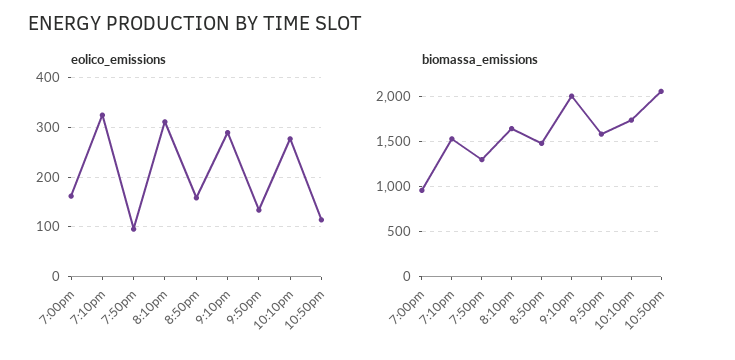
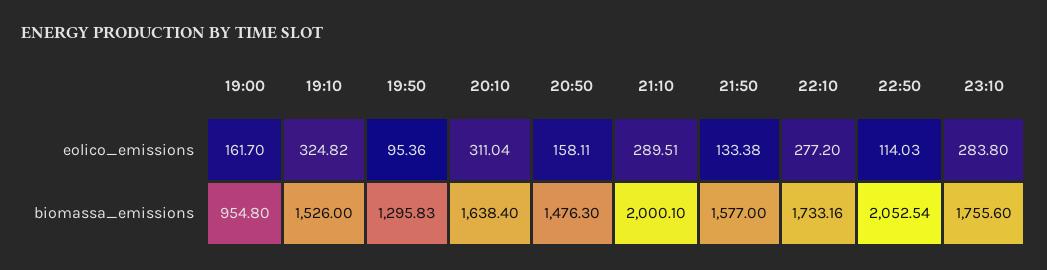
eolico_emissions, 23:10: none -> 283.8
biomassa_emissions, 23:10: none -> 1755.6

